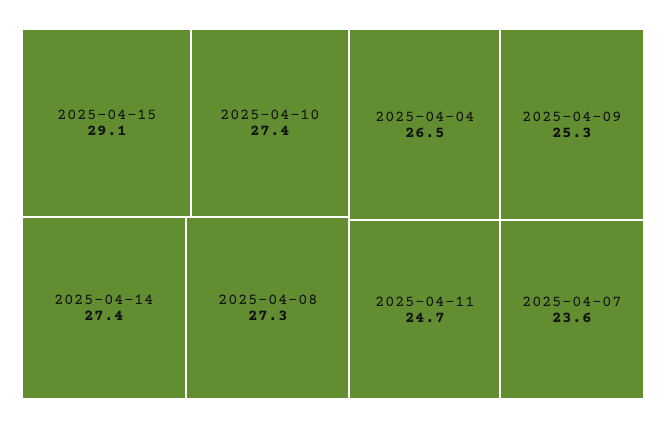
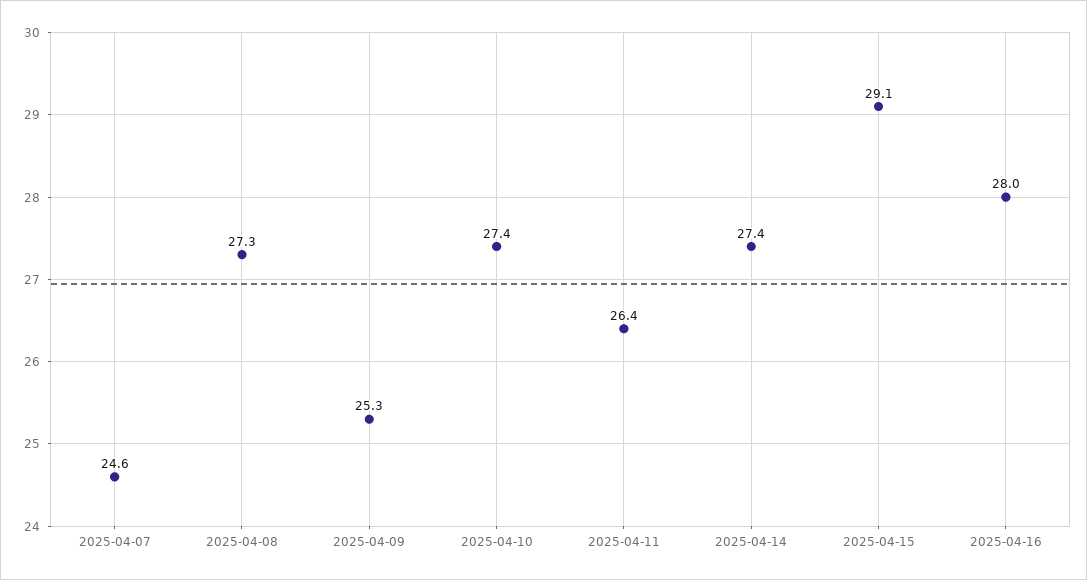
2025-04-04: 26.5 -> none
2025-04-11: 24.7 -> 26.4
2025-04-07: 23.6 -> 24.6
2025-04-16: none -> 28

